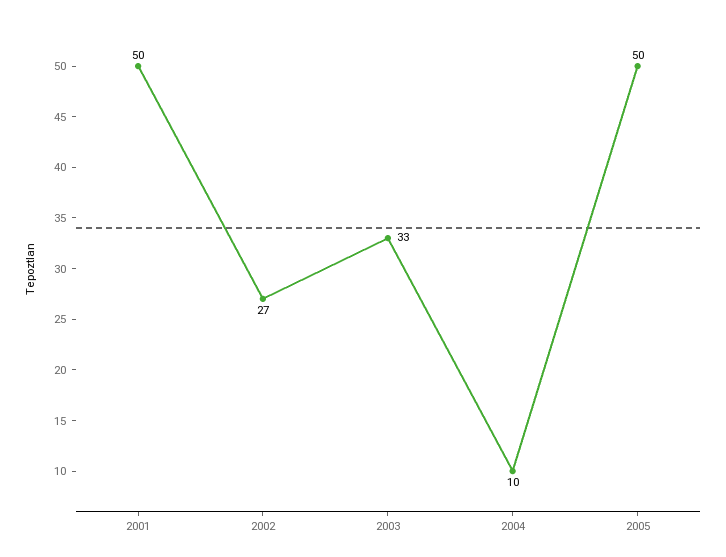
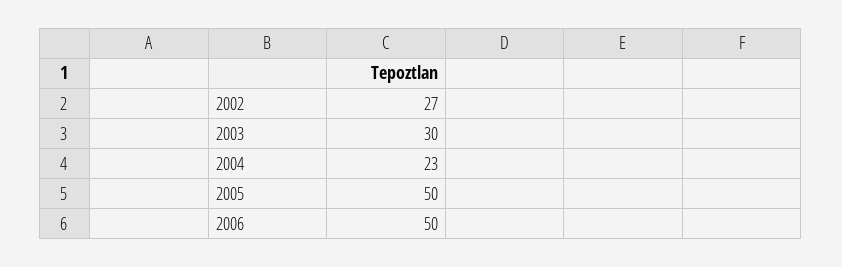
2001: 50 -> none
2003: 33 -> 30
2004: 10 -> 23
2006: none -> 50

